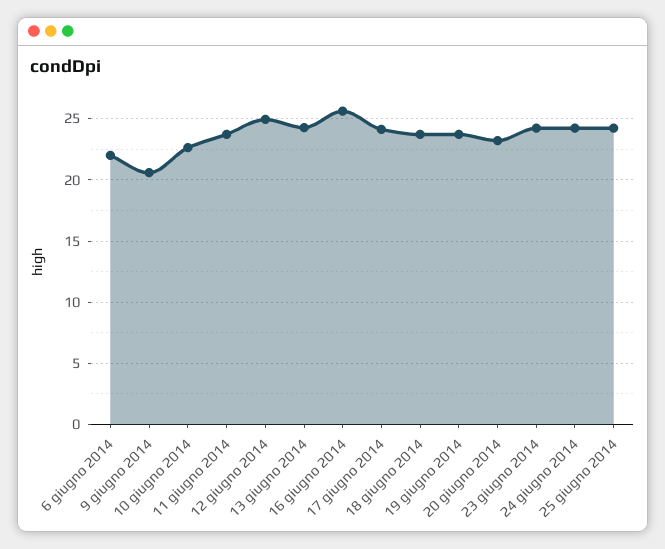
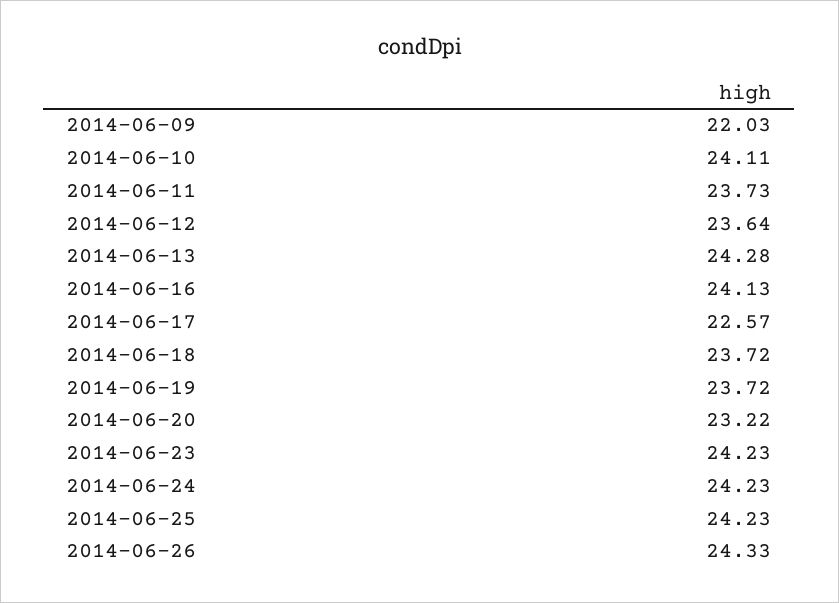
6 giugno 2014: 22 -> none
9 giugno 2014: 20.5 -> 22.03
10 giugno 2014: 22.5 -> 24.11
12 giugno 2014: 25 -> 23.64
16 giugno 2014: 25.5 -> 24.13
17 giugno 2014: 24 -> 22.57
2014-06-26: none -> 24.33

